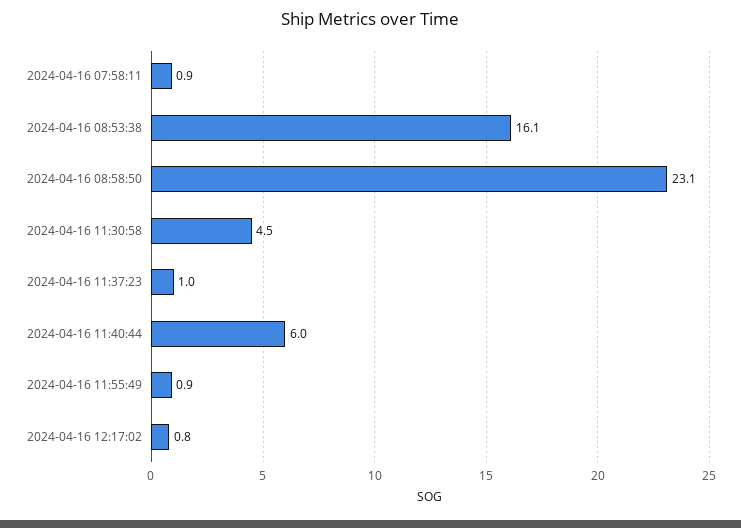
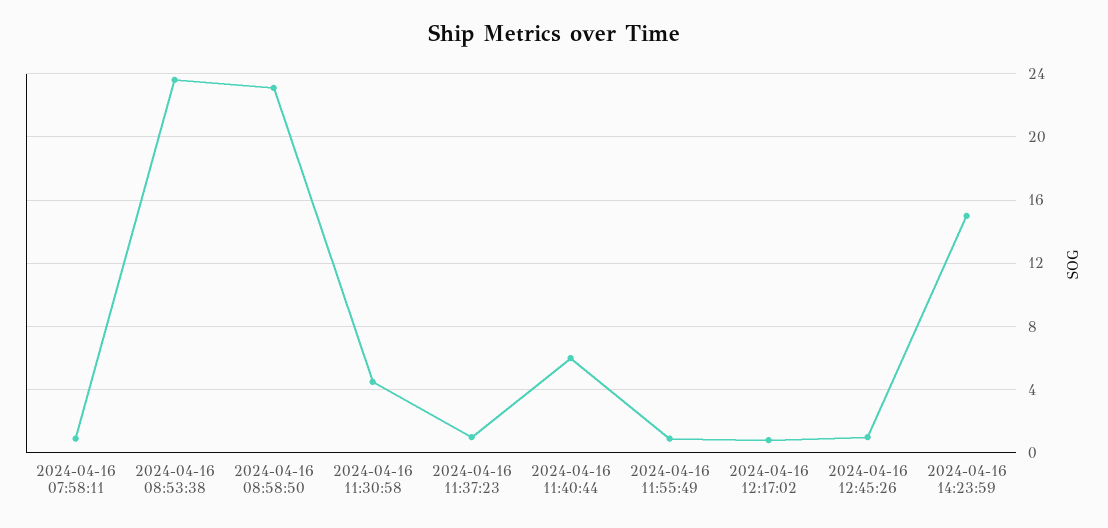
2024-04-16 08:53:38: 16.1 -> 23.5
2024-04-16 12:45:26: none -> 1
2024-04-16 14:23:59: none -> 15

